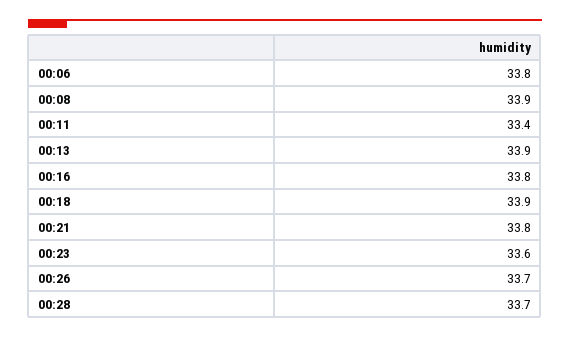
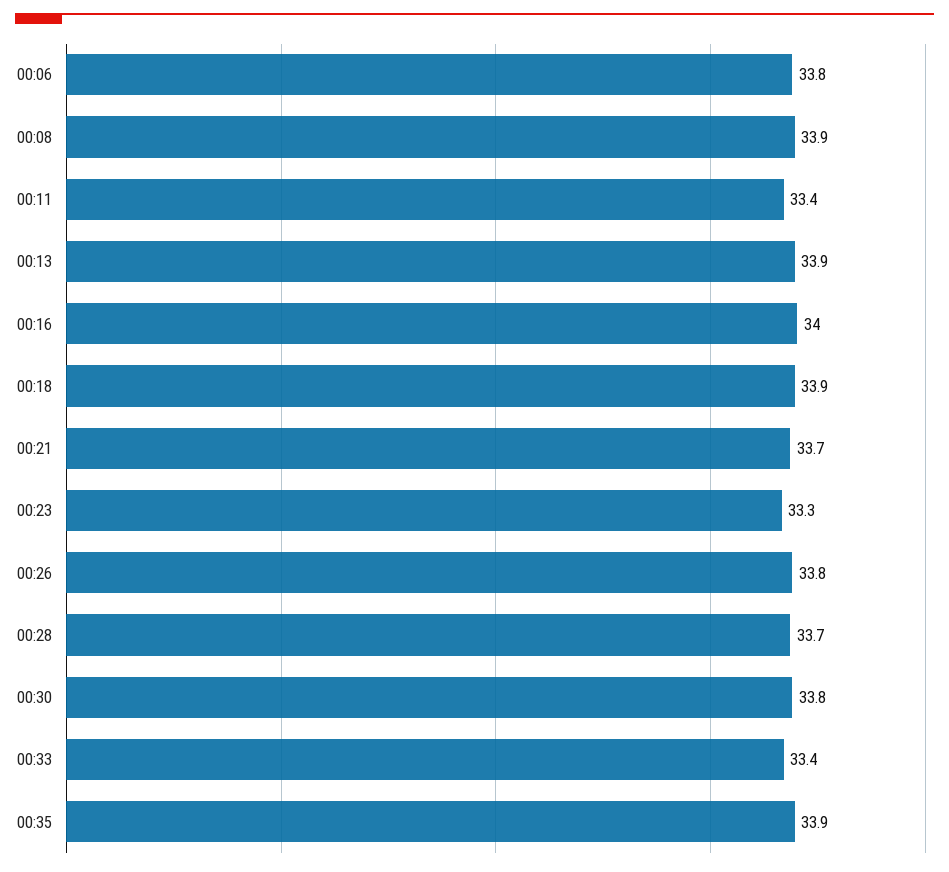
00:16: 33.8 -> 34
00:21: 33.8 -> 33.7
00:23: 33.6 -> 33.3
00:26: 33.7 -> 33.8
00:30: none -> 33.8
00:33: none -> 33.4
00:35: none -> 33.9

